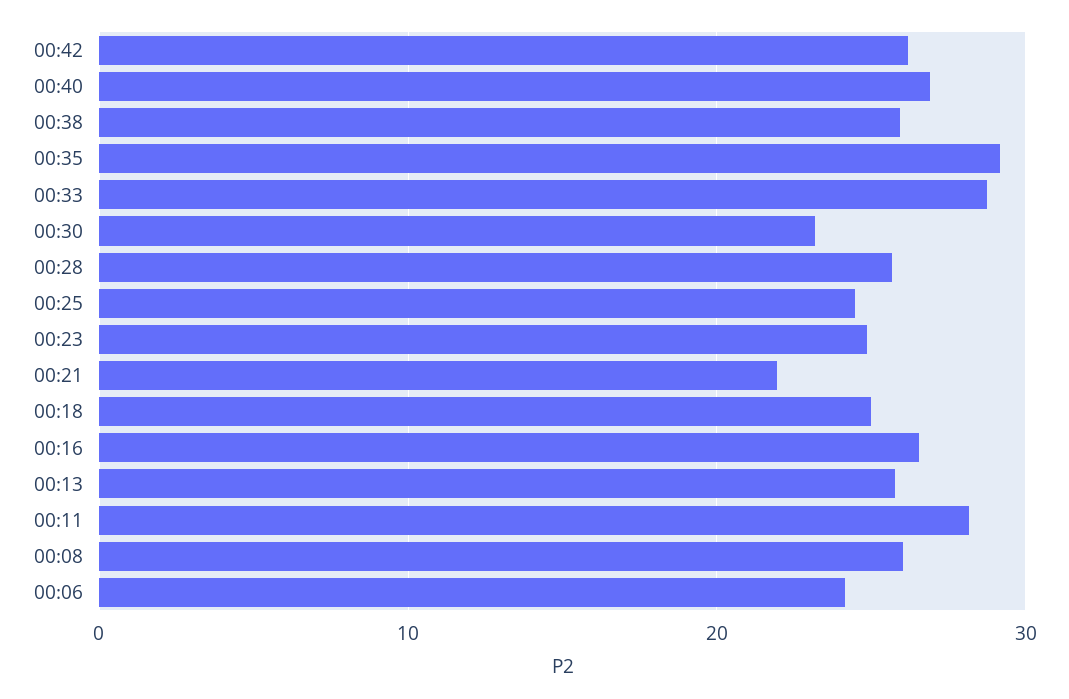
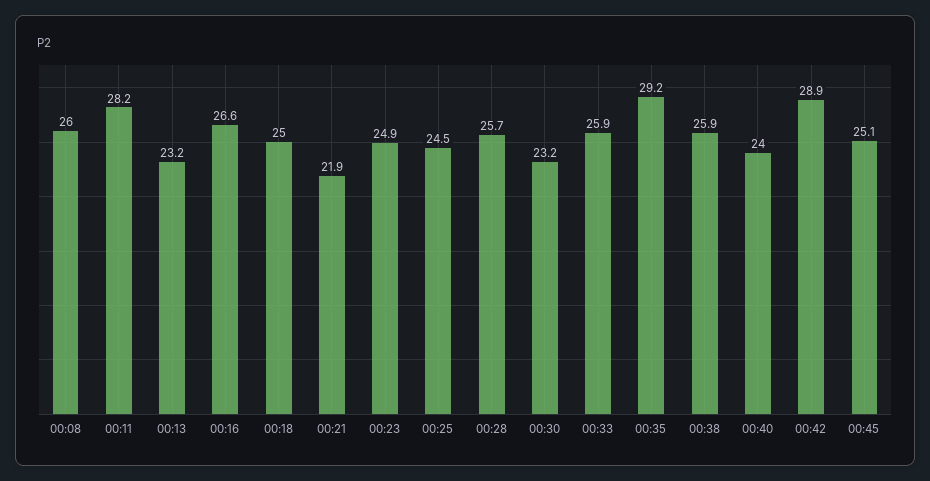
00:42: 26 -> 28.9
00:40: 27 -> 24
00:33: 29 -> 25.9
00:13: 26 -> 23.2
00:06: 24 -> none
00:45: none -> 25.1

